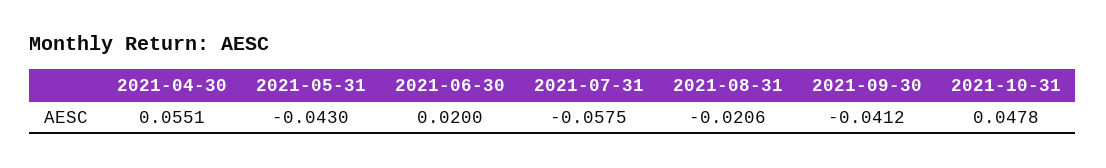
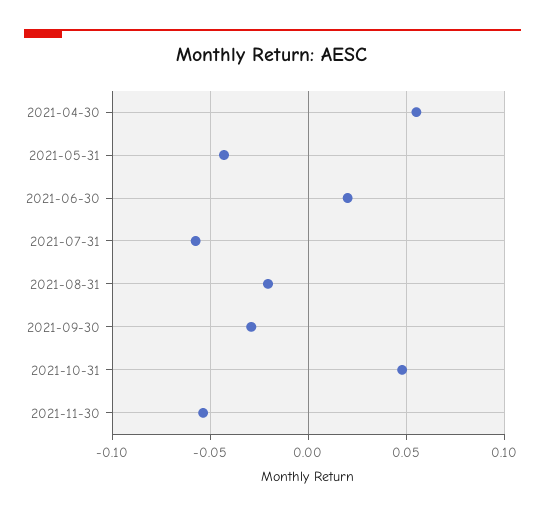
2021-09-30: -0.0412 -> -0.03
2021-11-30: none -> -0.055

